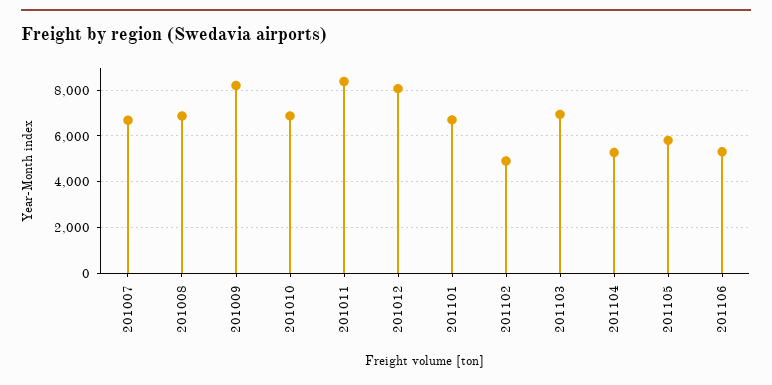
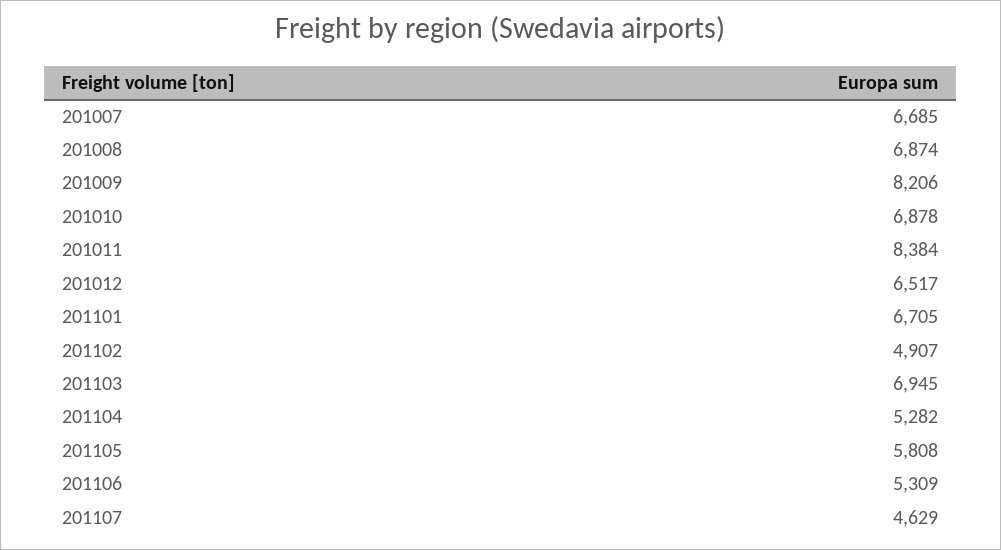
201012: 8000 -> 6517
201107: none -> 4629

